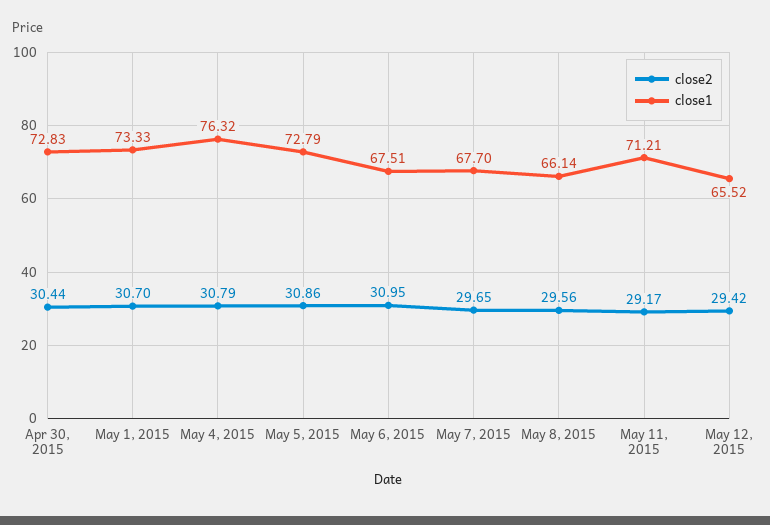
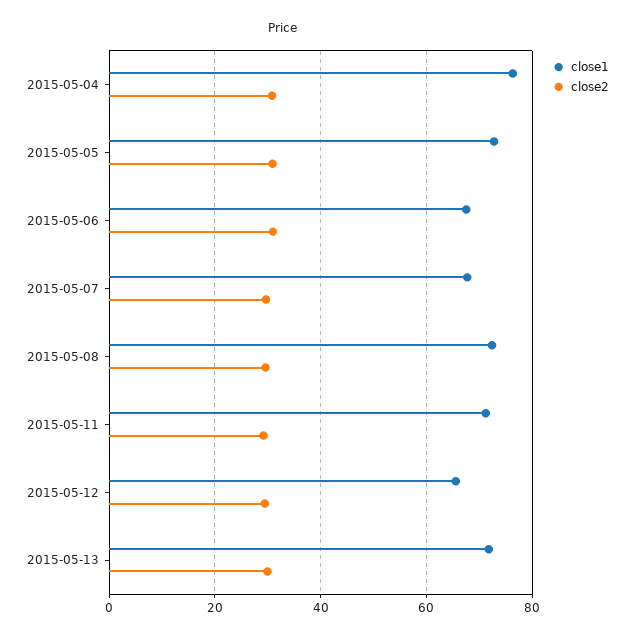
close2, Apr 30, 2015: 30.44 -> none
close1, Apr 30, 2015: 72.83 -> none
close2, May 1, 2015: 30.7 -> none
close1, May 1, 2015: 73.33 -> none
close1, May 8, 2015: 66.14 -> 72
close1, 2015-05-13: none -> 72
close2, 2015-05-13: none -> 30

